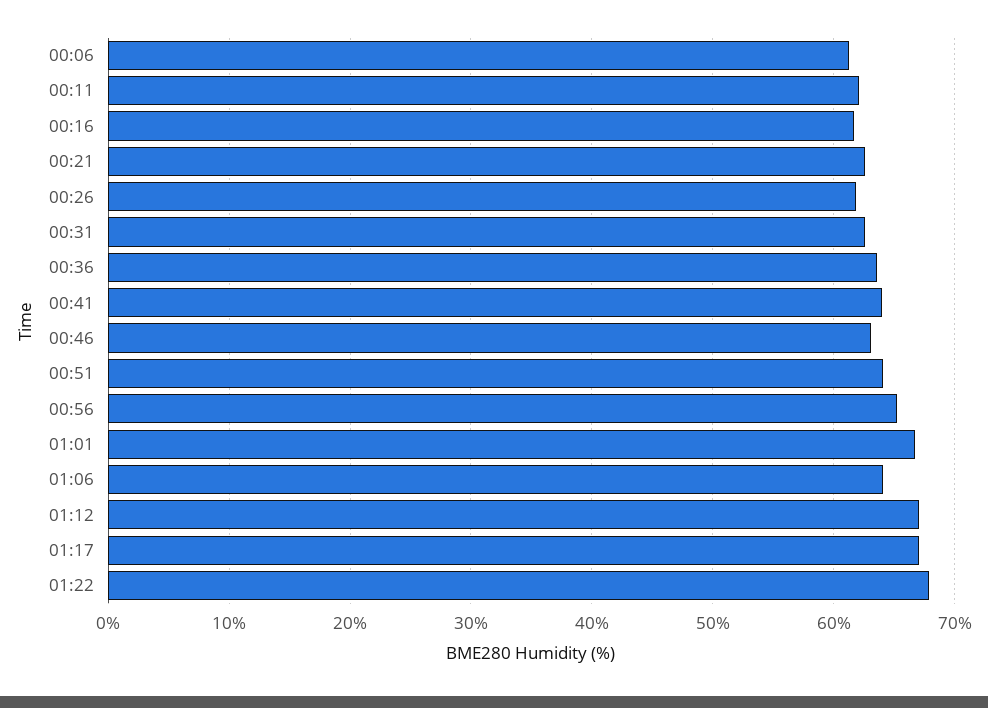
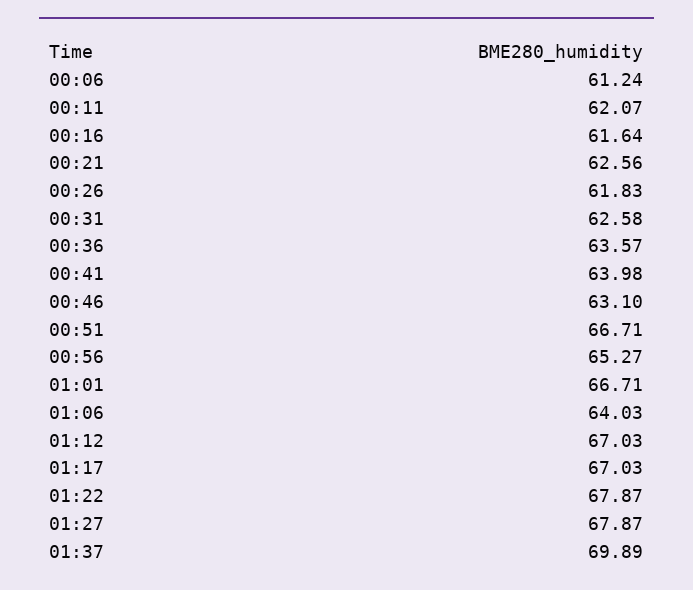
00:51: 64 -> 66.71
01:27: none -> 67.87
01:37: none -> 69.89

